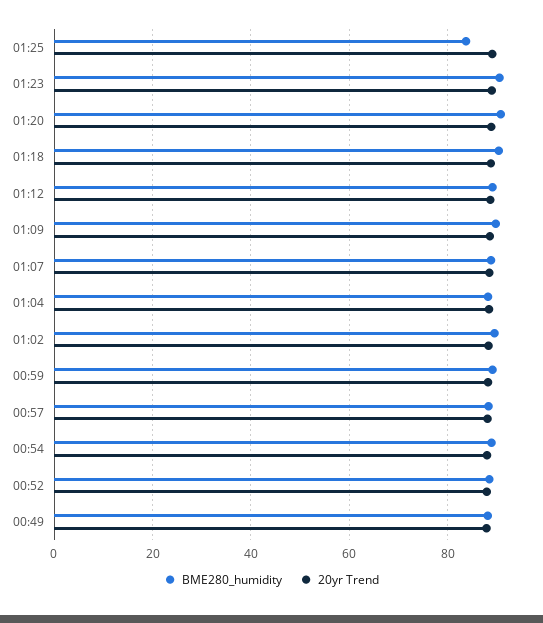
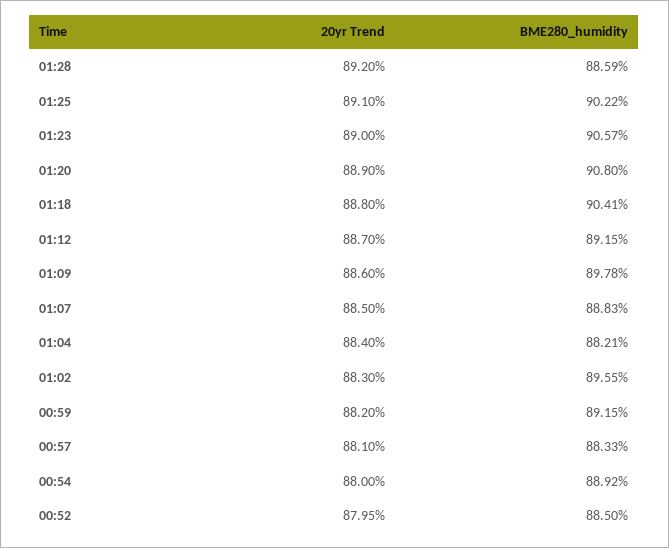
BME280_humidity, 01:25: 84 -> 90.22
BME280_humidity, 00:49: 88 -> none
20yr Trend, 00:49: 88 -> none
20yr Trend, 01:28: none -> 89.2
BME280_humidity, 01:28: none -> 88.59

